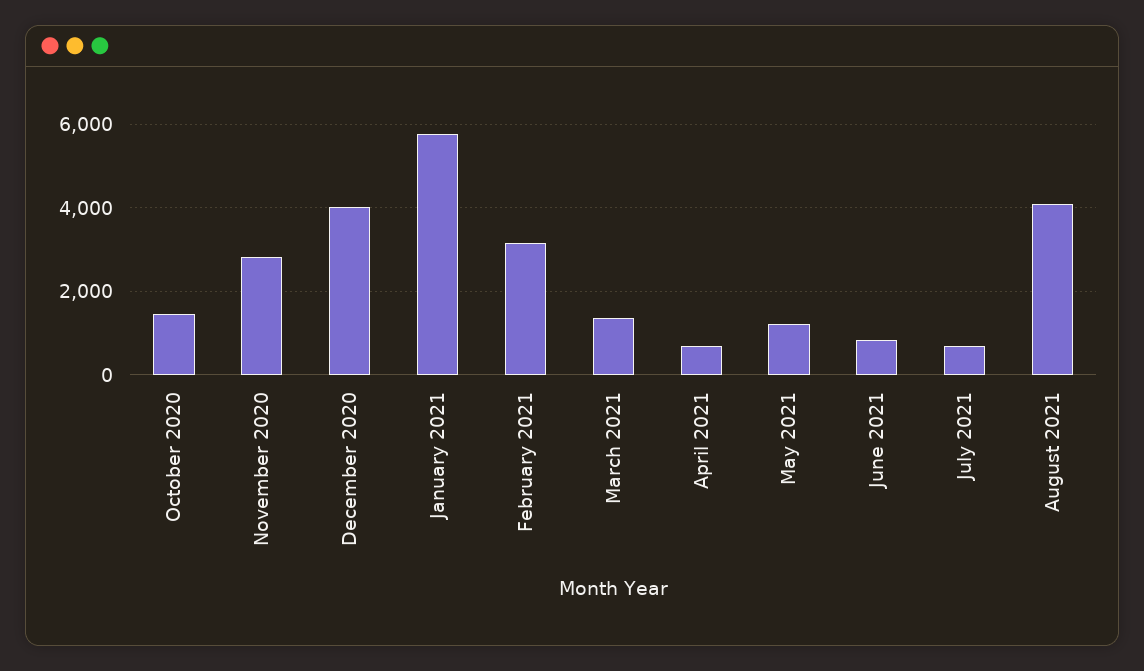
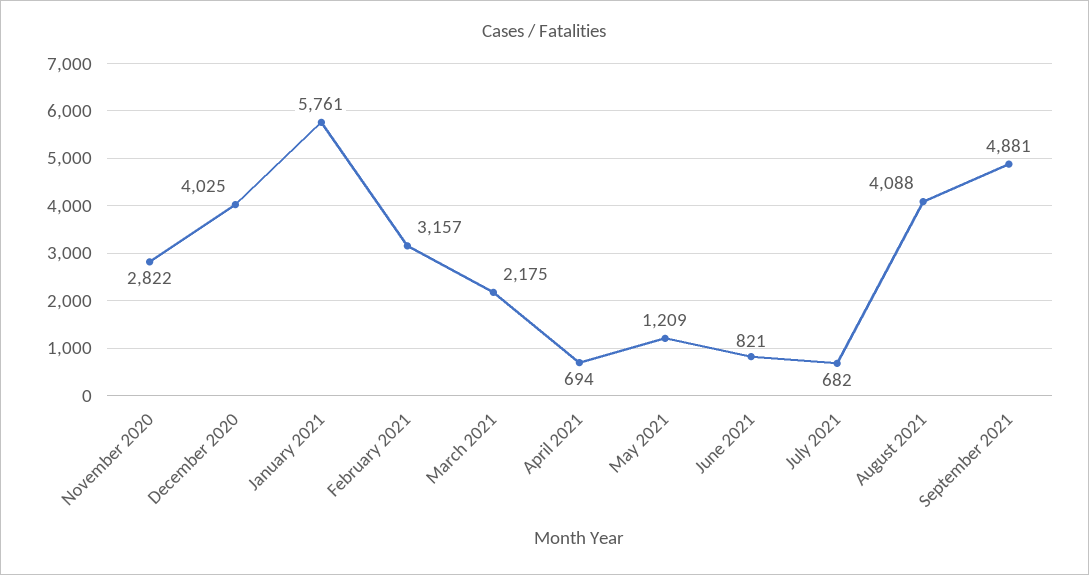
October 2020: 1400 -> none
March 2021: 1400 -> 2175
September 2021: none -> 4881

